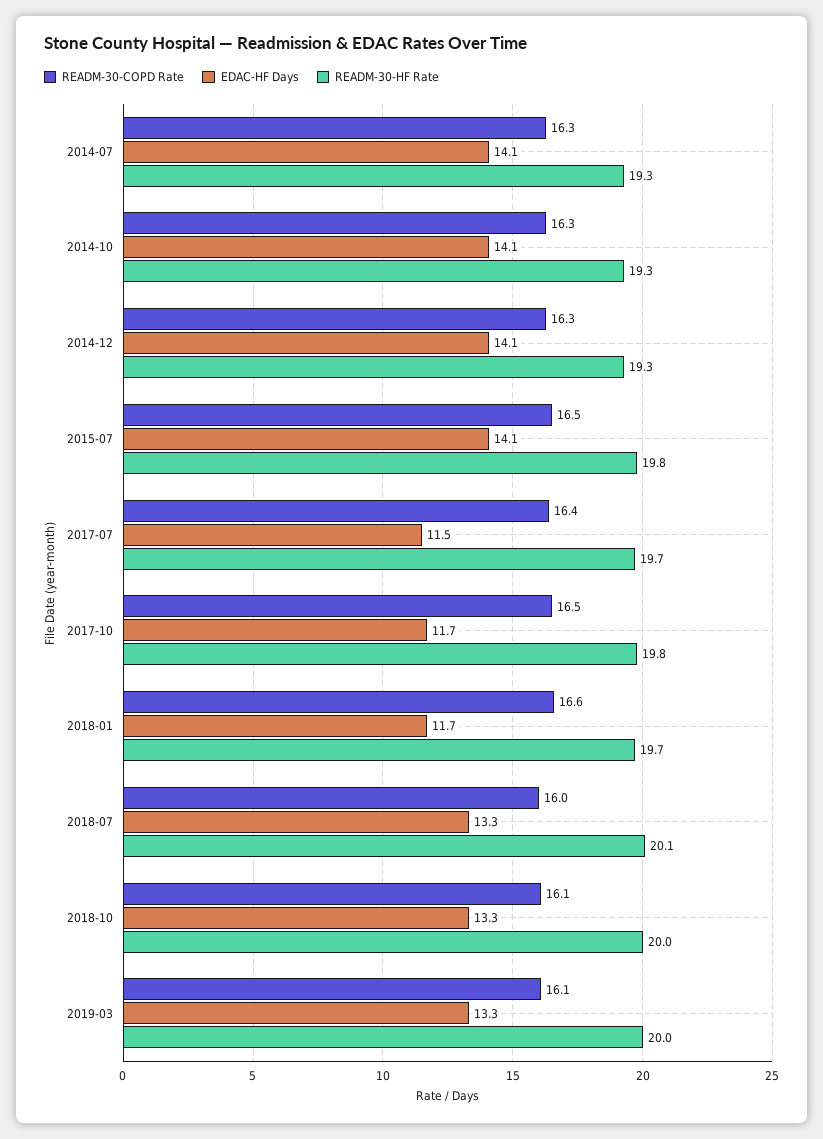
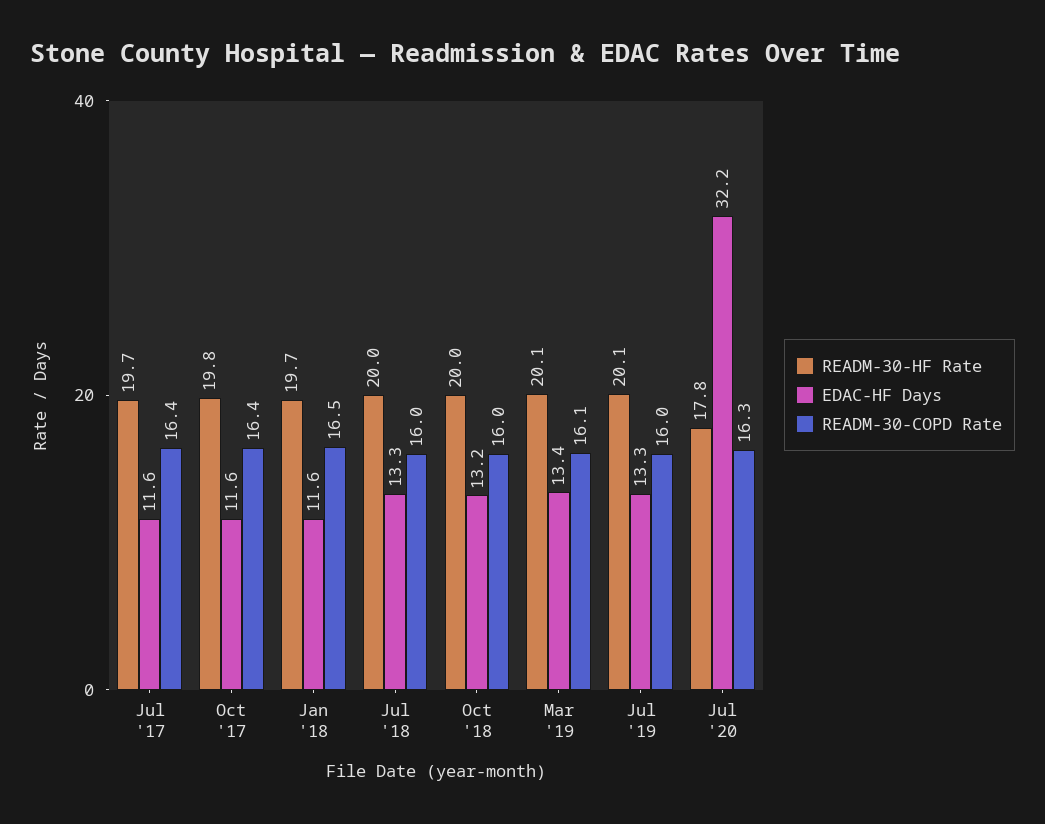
READM-30-COPD Rate, 2014-07: 16.3 -> none
EDAC-HF Days, 2014-07: 14.1 -> none
READM-30-HF Rate, 2014-07: 19.3 -> none
READM-30-COPD Rate, 2014-10: 16.3 -> none
EDAC-HF Days, 2014-10: 14.1 -> none
READM-30-HF Rate, 2014-10: 19.3 -> none
READM-30-COPD Rate, 2014-12: 16.3 -> none
EDAC-HF Days, 2014-12: 14.1 -> none
READM-30-HF Rate, 2014-12: 19.3 -> none
READM-30-COPD Rate, 2015-07: 16.5 -> none
EDAC-HF Days, 2015-07: 14.1 -> none
READM-30-HF Rate, 2015-07: 19.8 -> none
EDAC-HF Days, 2017-07: 11.5 -> 11.6
READM-30-COPD Rate, 2017-10: 16.5 -> 16.4
EDAC-HF Days, 2017-10: 11.7 -> 11.6
READM-30-COPD Rate, 2018-01: 16.6 -> 16.5
EDAC-HF Days, 2018-01: 11.7 -> 11.6
READM-30-HF Rate, 2018-07: 20.1 -> 20
READM-30-COPD Rate, 2018-10: 16.1 -> 16
EDAC-HF Days, 2018-10: 13.3 -> 13.2
EDAC-HF Days, 2019-03: 13.3 -> 13.4
READM-30-HF Rate, 2019-03: 20 -> 20.1
READM-30-HF Rate, Jul '19: none -> 20.1
EDAC-HF Days, Jul '19: none -> 13.3
READM-30-COPD Rate, Jul '19: none -> 16
READM-30-HF Rate, Jul '20: none -> 17.8
EDAC-HF Days, Jul '20: none -> 32.2
READM-30-COPD Rate, Jul '20: none -> 16.3

